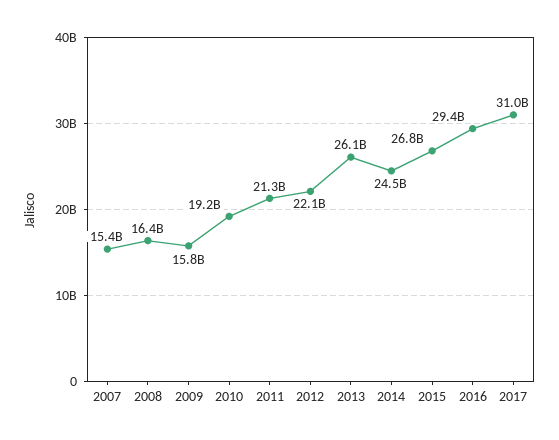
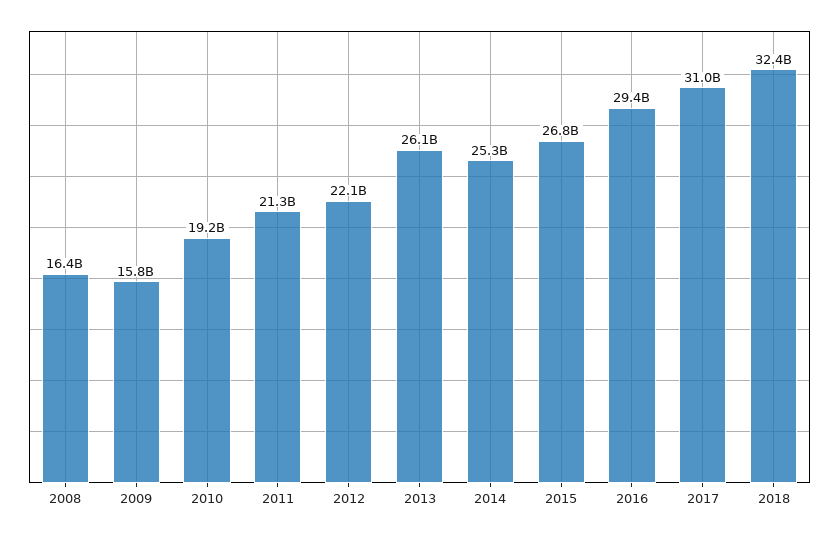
2007: 15400000000 -> none
2014: 24500000000 -> 25300000000
2018: none -> 32400000000

